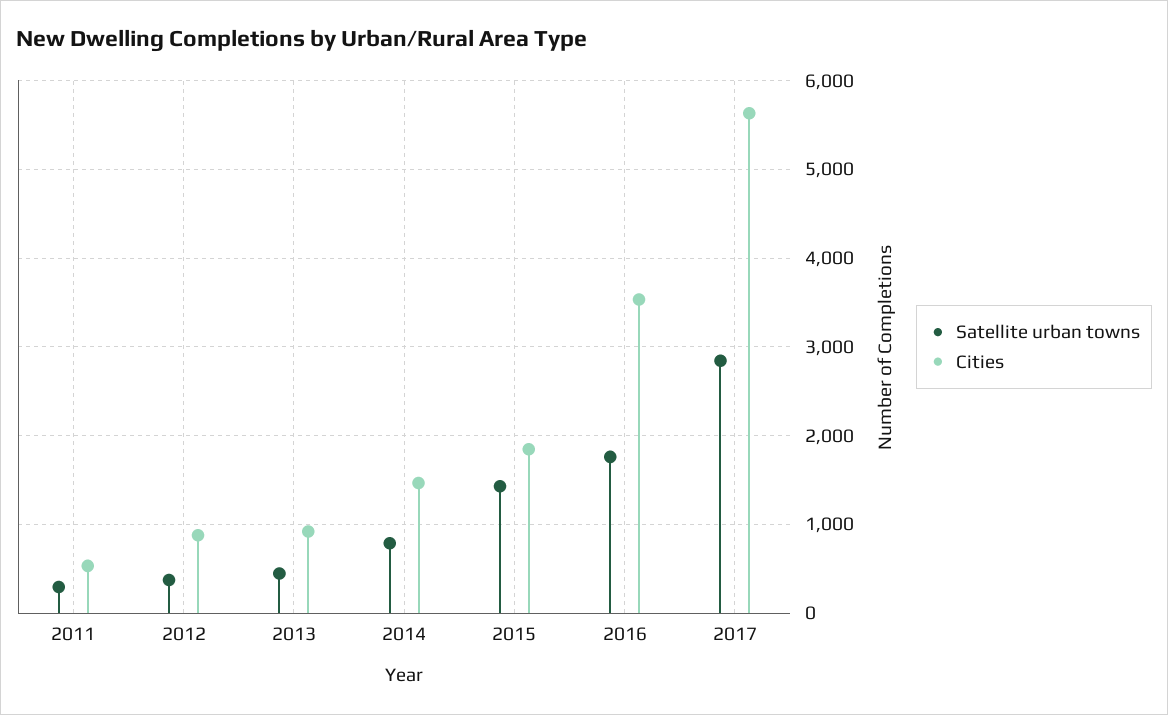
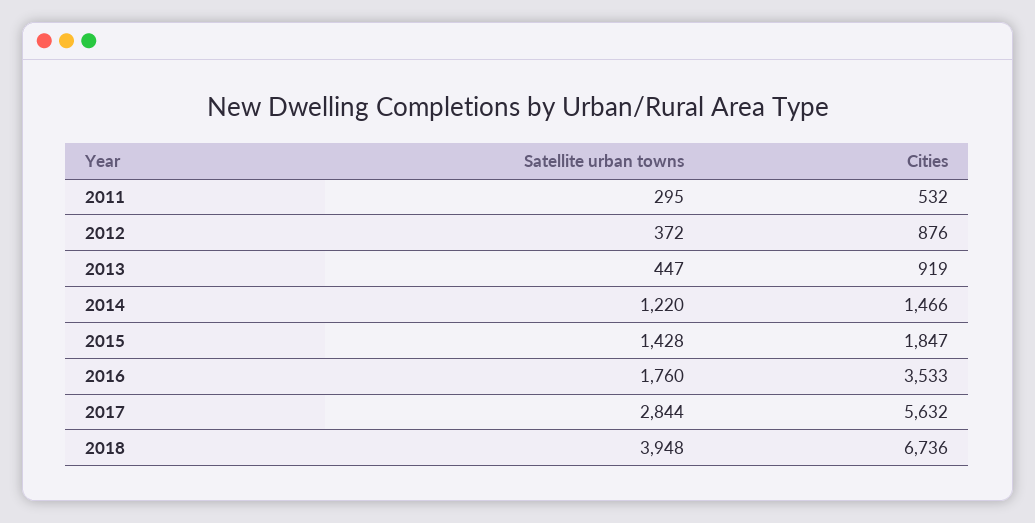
Satellite urban towns, 2014: 800 -> 1220
Satellite urban towns, 2018: none -> 3948
Cities, 2018: none -> 6736

